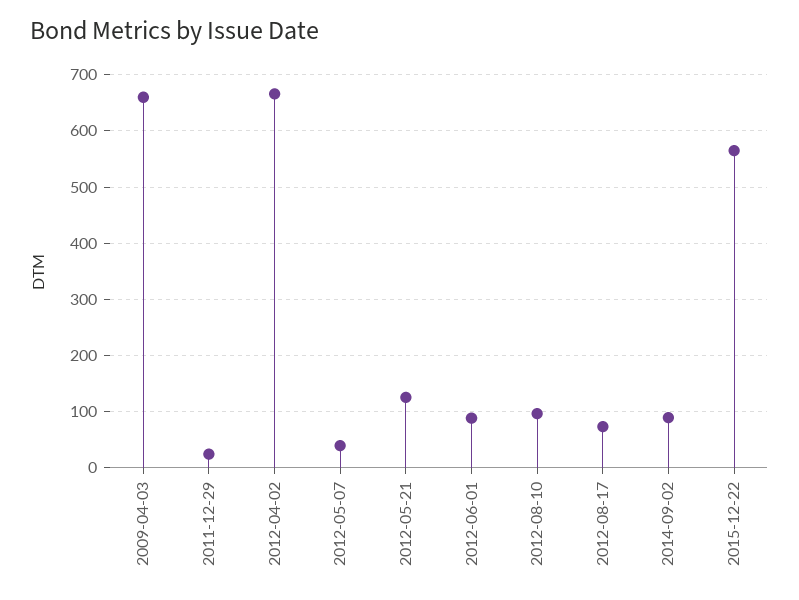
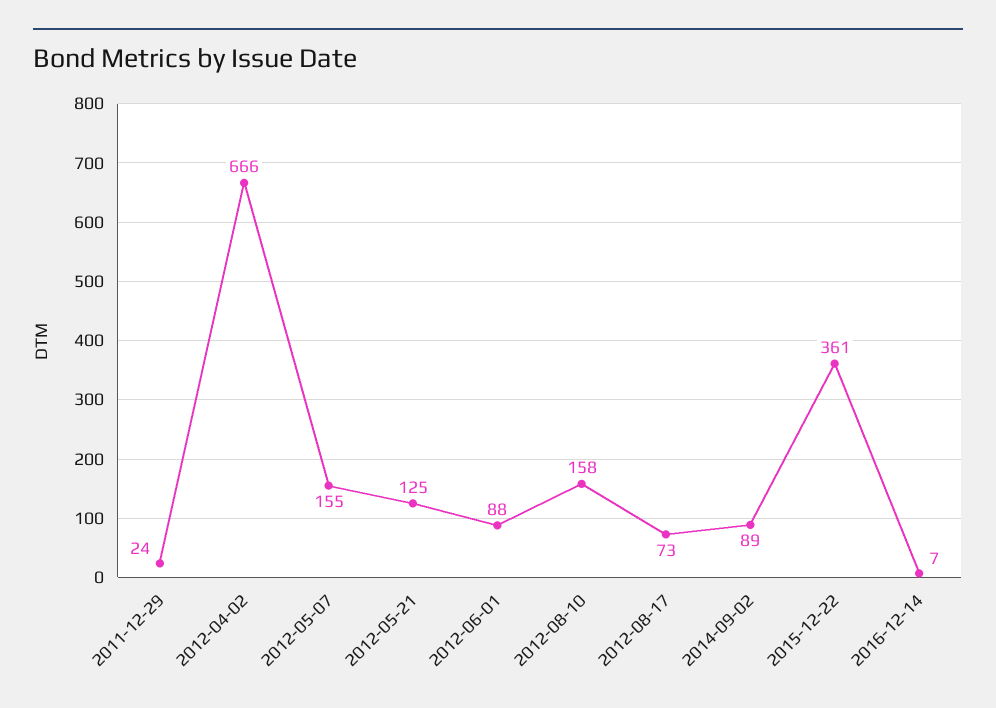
2009-04-03: 660 -> none
2012-05-07: 40 -> 155
2012-08-10: 100 -> 158
2015-12-22: 560 -> 361
2016-12-14: none -> 7

